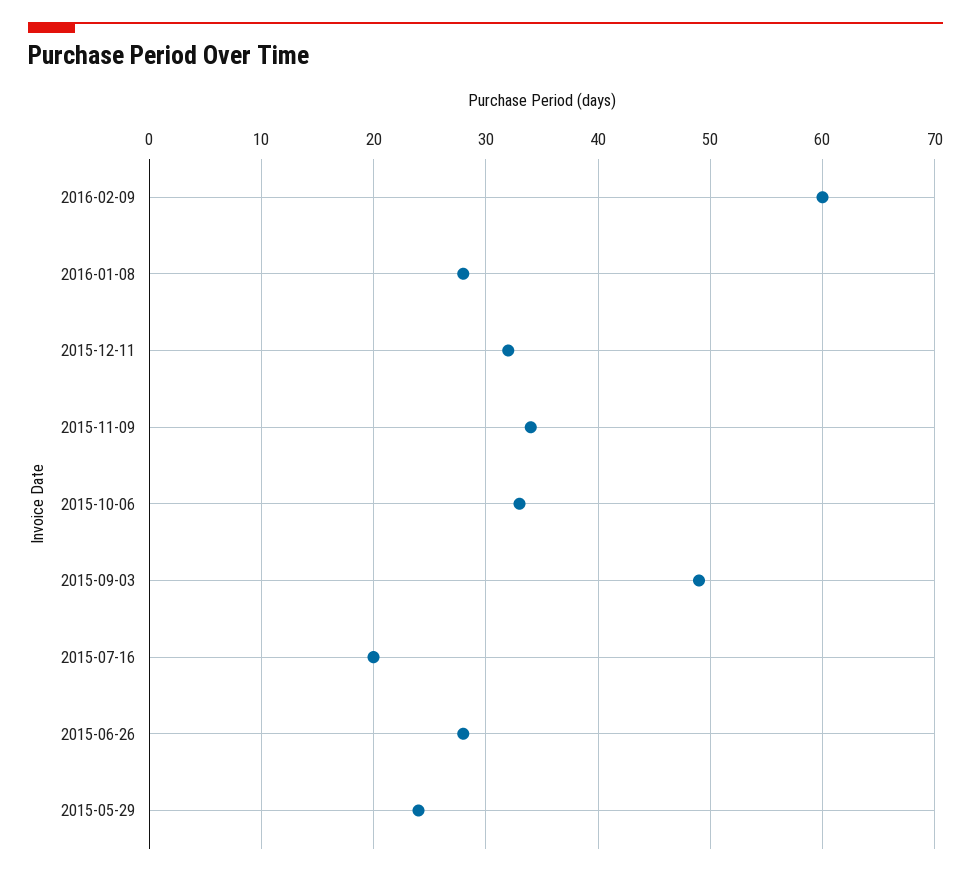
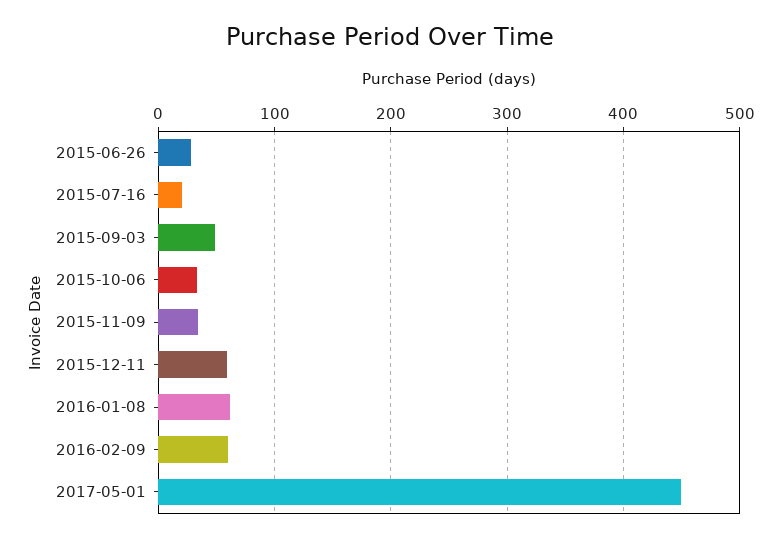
2016-01-08: 28 -> 60
2015-12-11: 32 -> 60
2015-05-29: 24 -> none
2017-05-01: none -> 450

